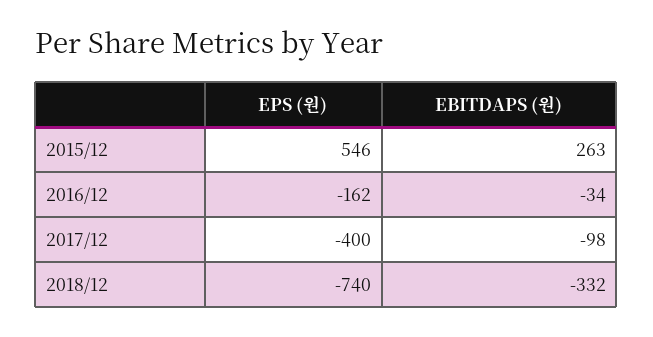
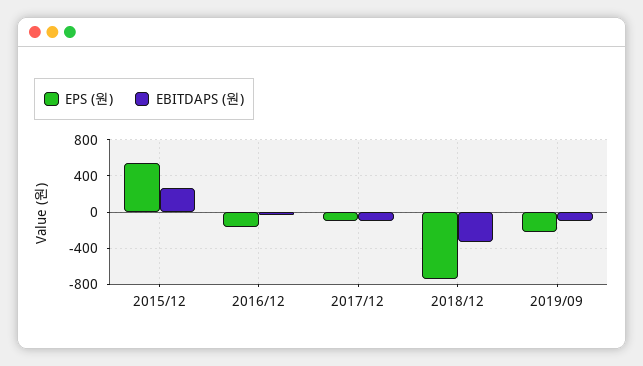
EPS (원), 2017/12: -400 -> -100
EPS (원), 2019/09: none -> -200
EBITDAPS (원), 2019/09: none -> -100

